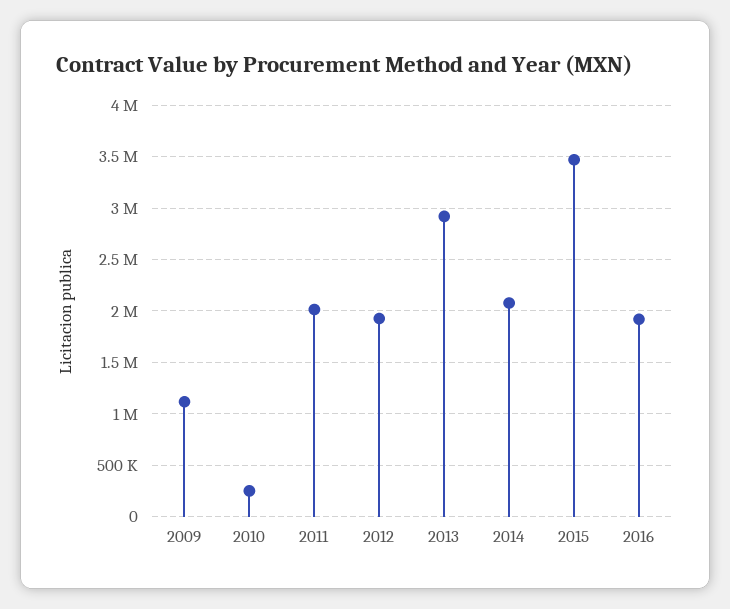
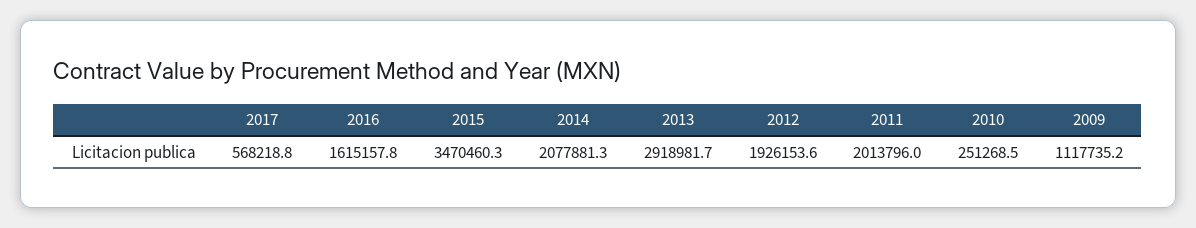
2016: 1900000 -> 1615157.8
2017: none -> 568218.8

